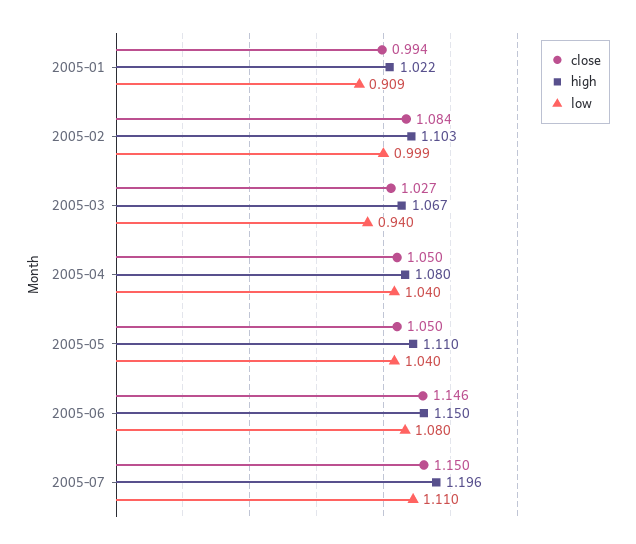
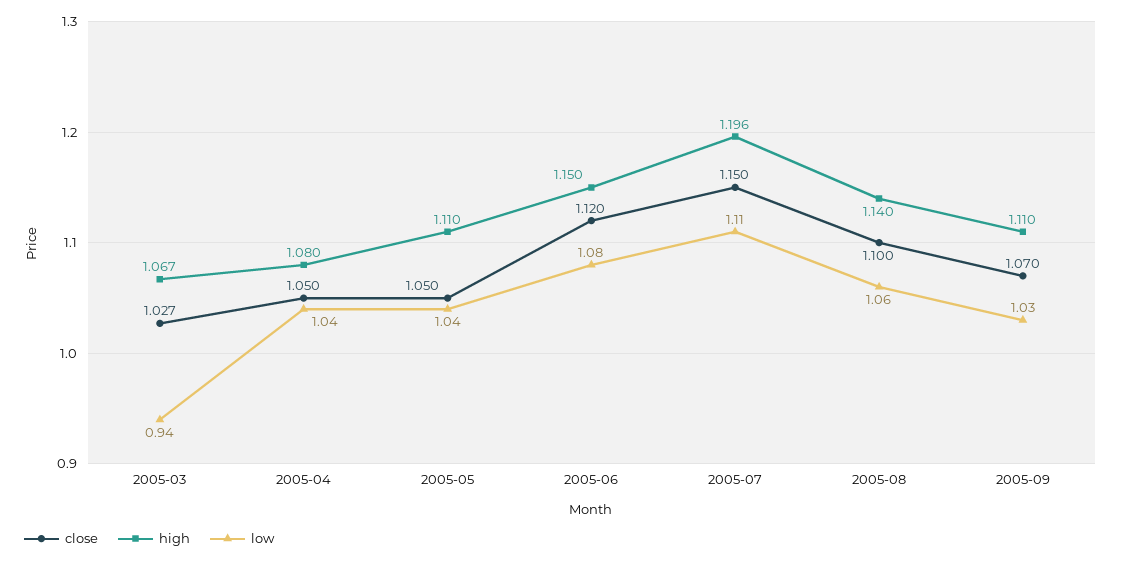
close, 2005-01: 0.994 -> none
high, 2005-01: 1.022 -> none
low, 2005-01: 0.909 -> none
close, 2005-02: 1.084 -> none
high, 2005-02: 1.103 -> none
low, 2005-02: 0.999 -> none
close, 2005-06: 1.146 -> 1.12
close, 2005-08: none -> 1.1
high, 2005-08: none -> 1.14
low, 2005-08: none -> 1.06
close, 2005-09: none -> 1.07
high, 2005-09: none -> 1.11
low, 2005-09: none -> 1.03

